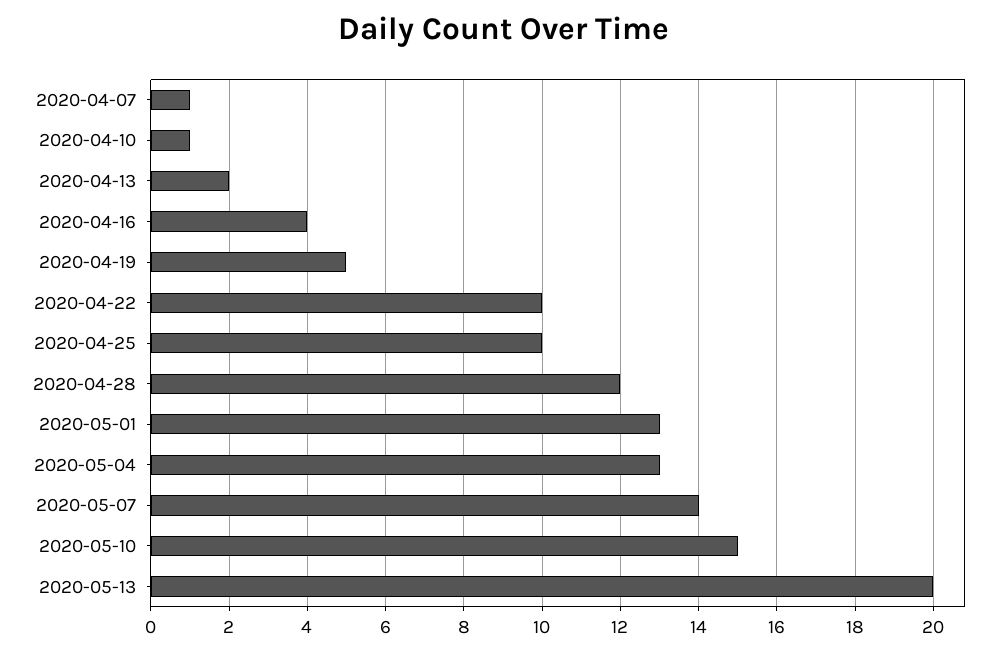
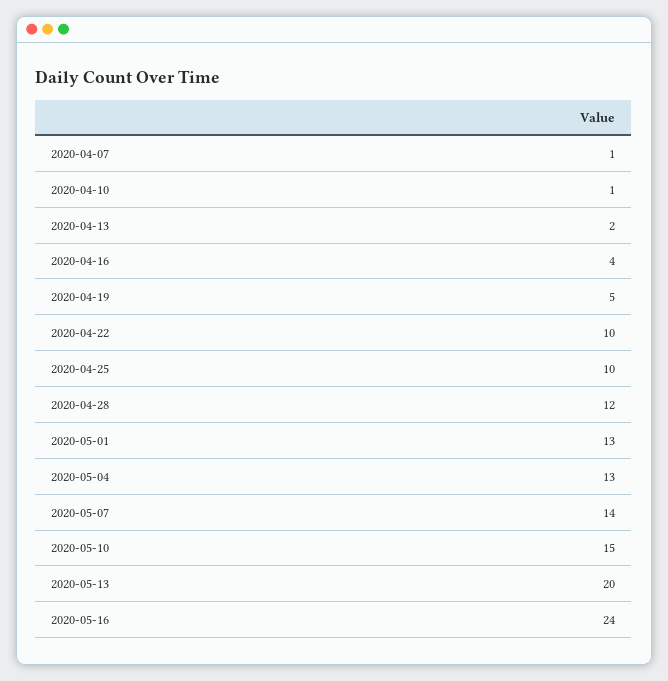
2020-05-16: none -> 24

